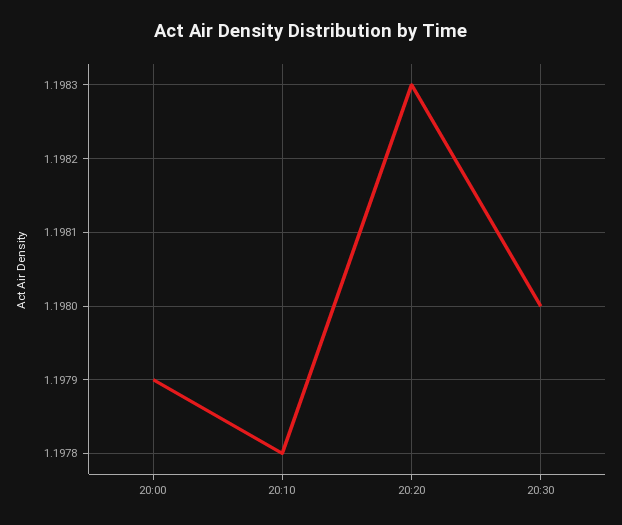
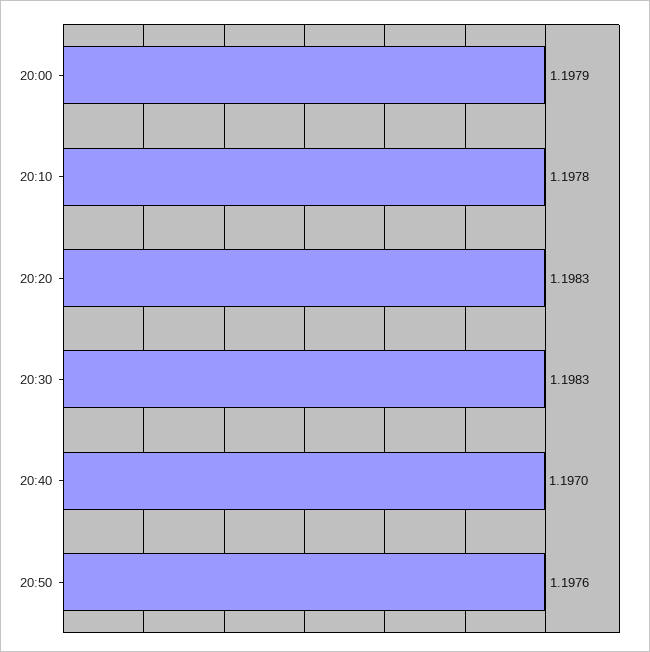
20:30: 1.198 -> 1.1983
20:40: none -> 1.197
20:50: none -> 1.1976

